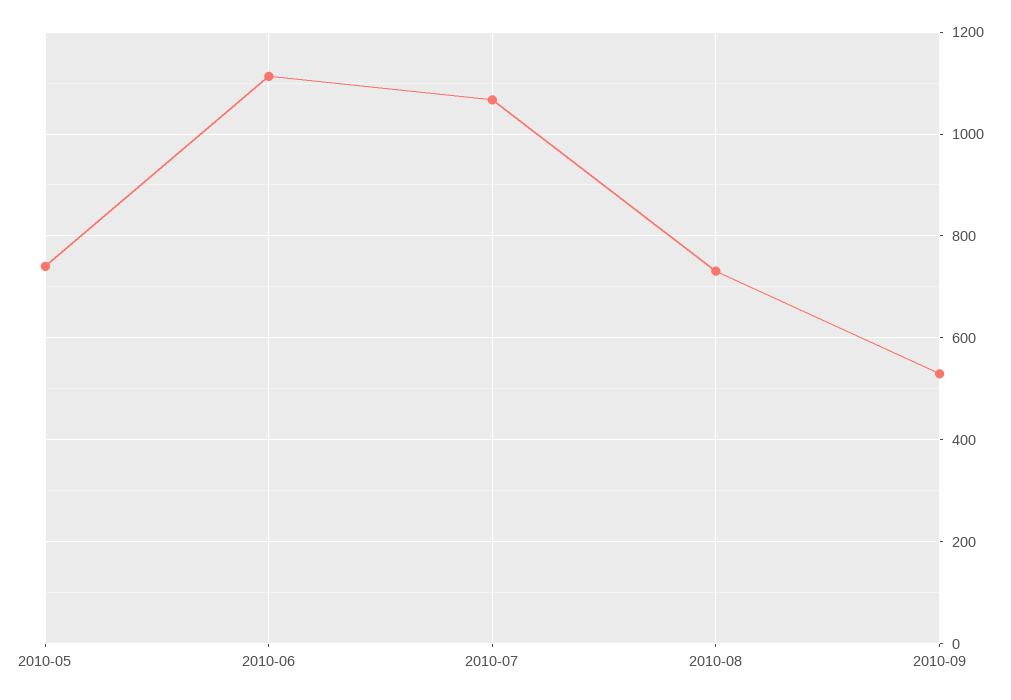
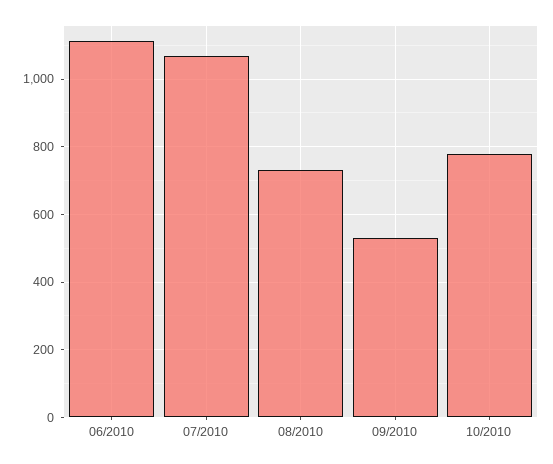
2010-05: 740 -> none
10/2010: none -> 780

